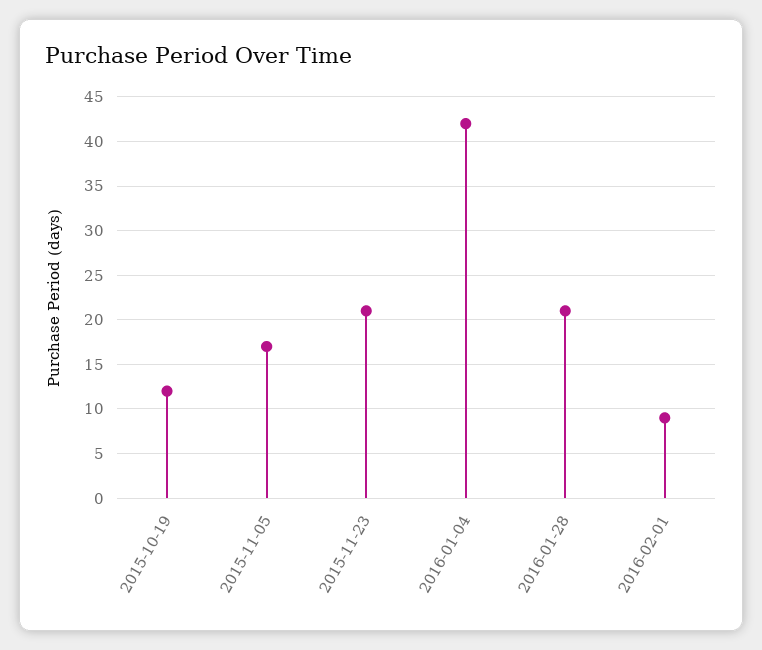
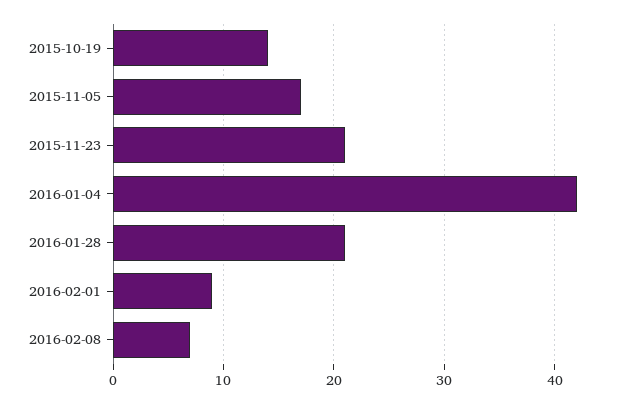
2015-10-19: 12 -> 14
2016-02-08: none -> 7

